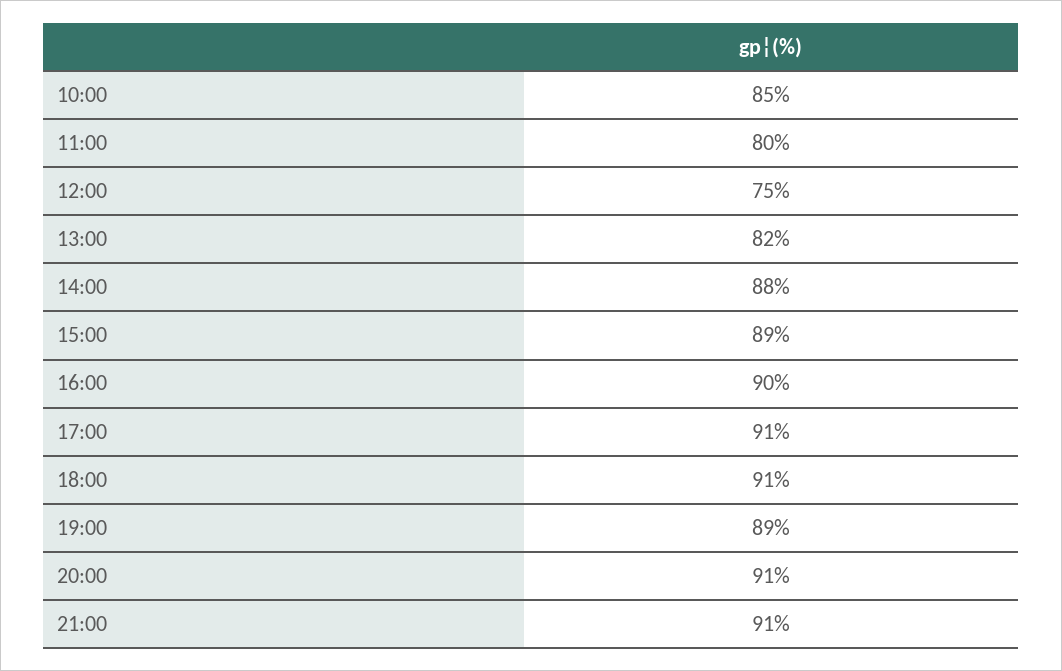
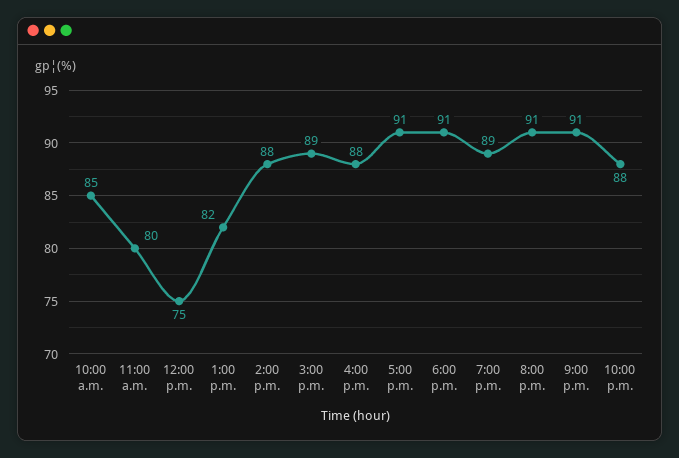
16:00: 90 -> 88
10:00 p.m.: none -> 88

